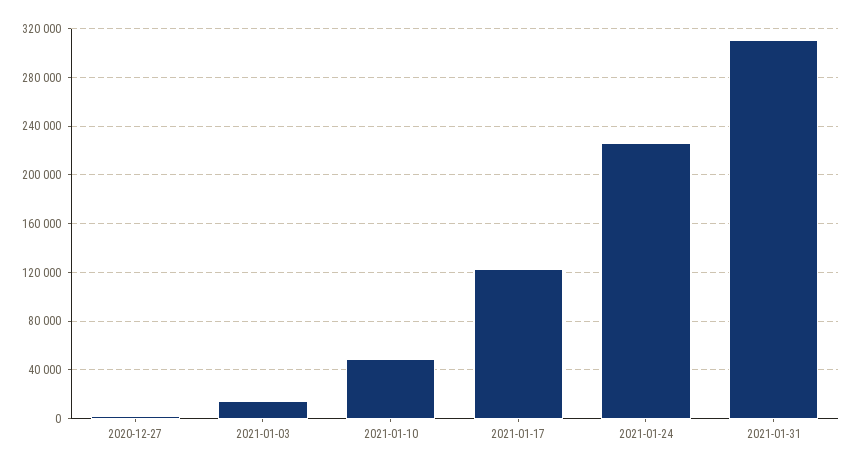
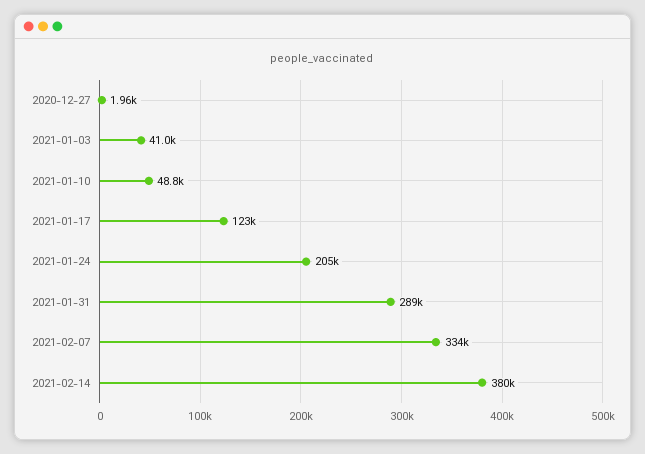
2021-01-03: 15000 -> 41000
2021-01-24: 225000 -> 205000
2021-01-31: 310000 -> 289000
2021-02-07: none -> 334000
2021-02-14: none -> 380000

